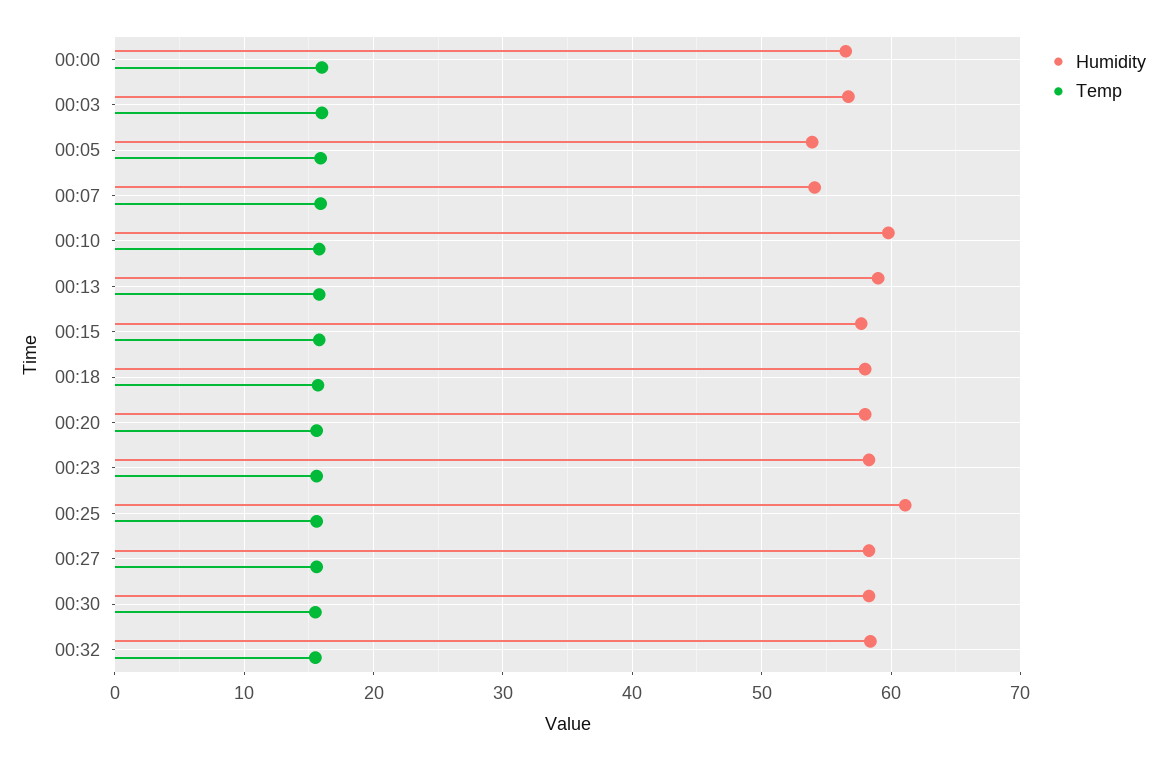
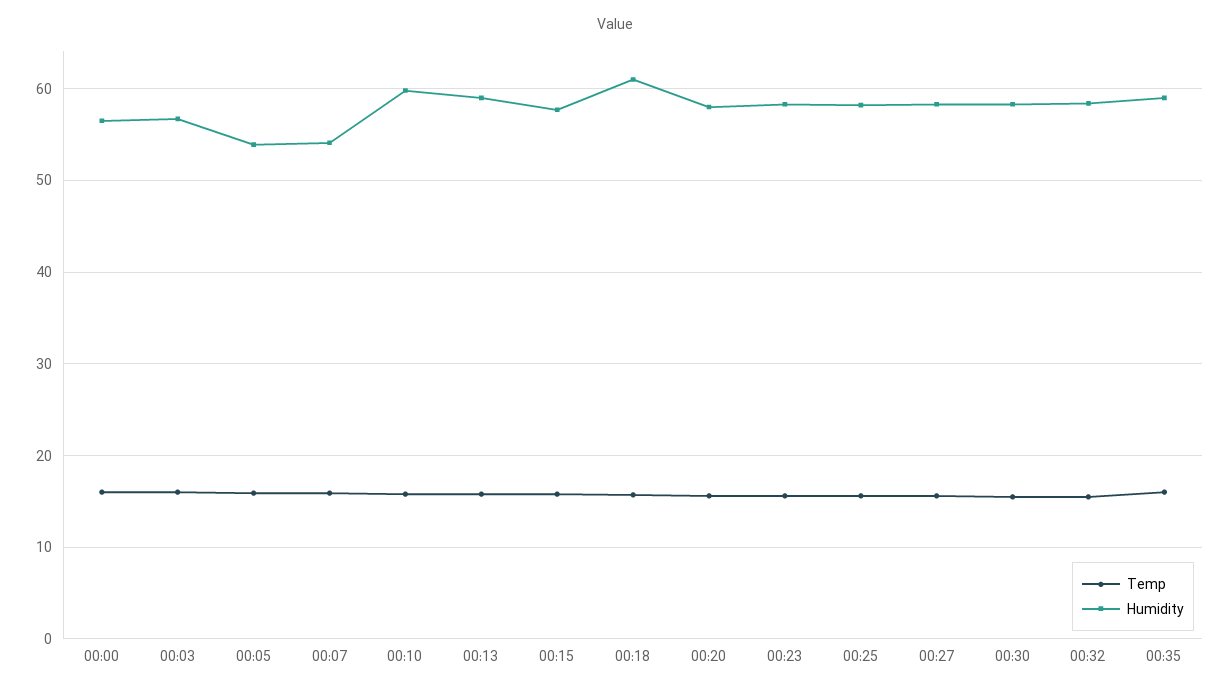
Humidity, 00:18: 58 -> 61
Humidity, 00:25: 61 -> 58
Temp, 00:35: none -> 16
Humidity, 00:35: none -> 59

